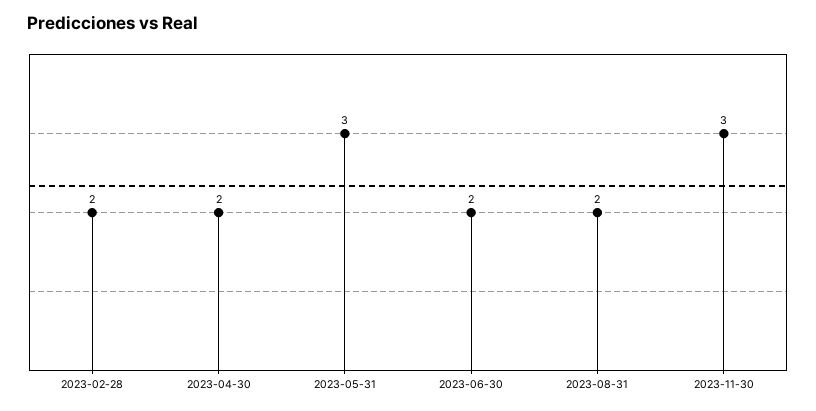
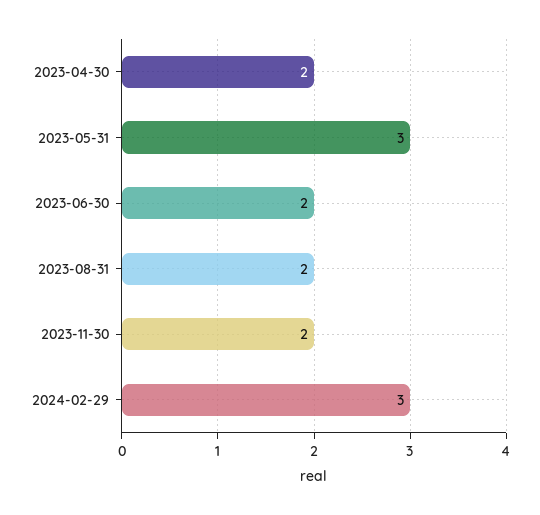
2023-02-28: 2 -> none
2023-11-30: 3 -> 2
2024-02-29: none -> 3

